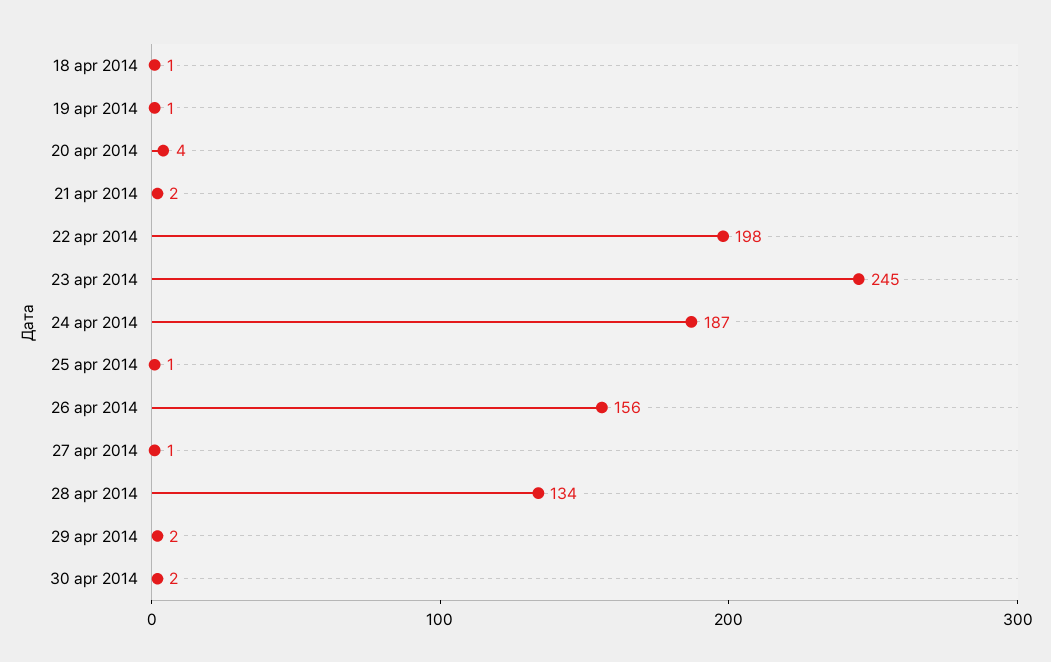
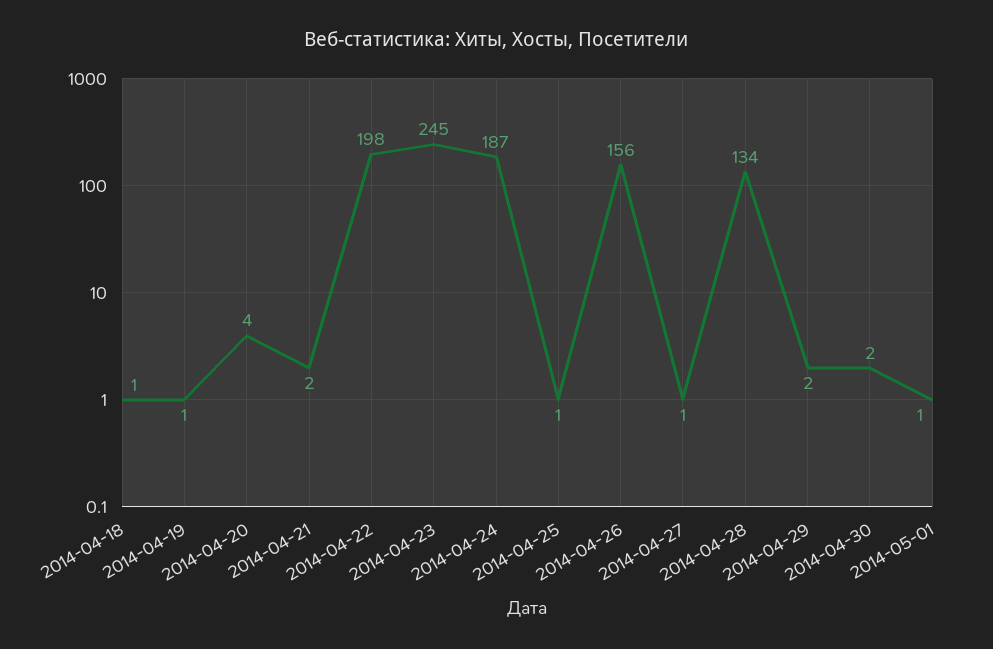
2014-05-01: none -> 1

